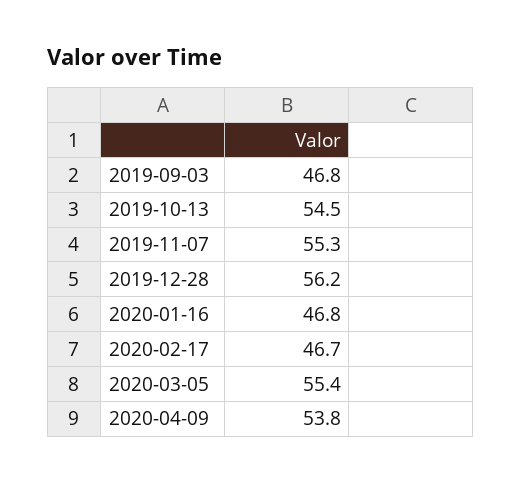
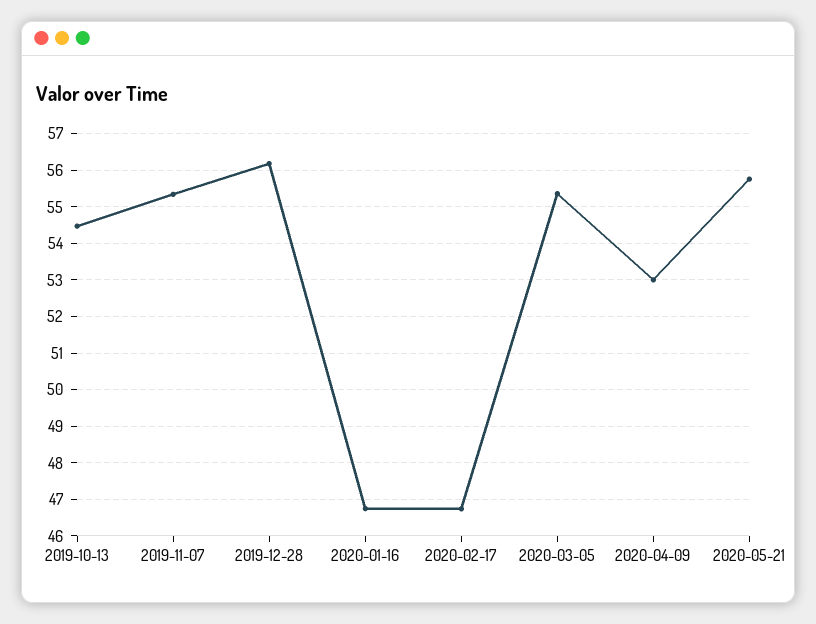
2019-09-03: 46.8 -> none
2020-04-09: 53.8 -> 53
2020-05-21: none -> 55.8

